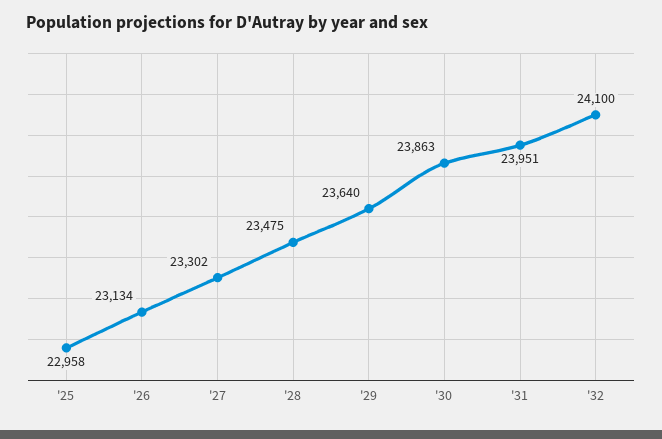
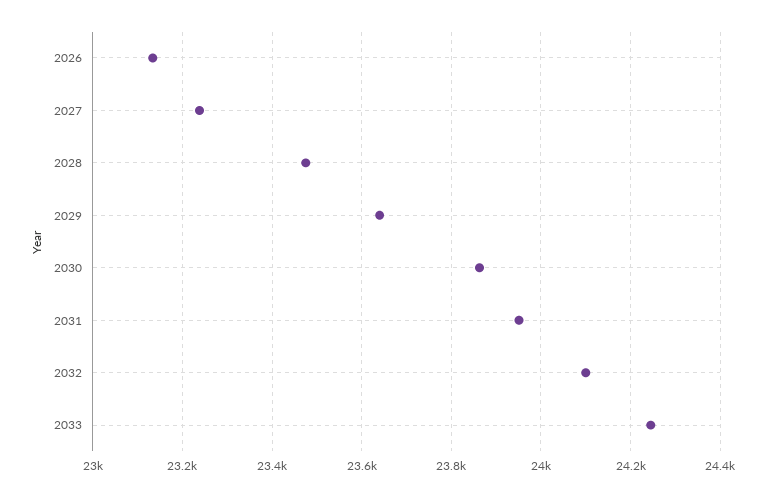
'25: 22958 -> none
'27: 23302 -> 23240
2033: none -> 24240

